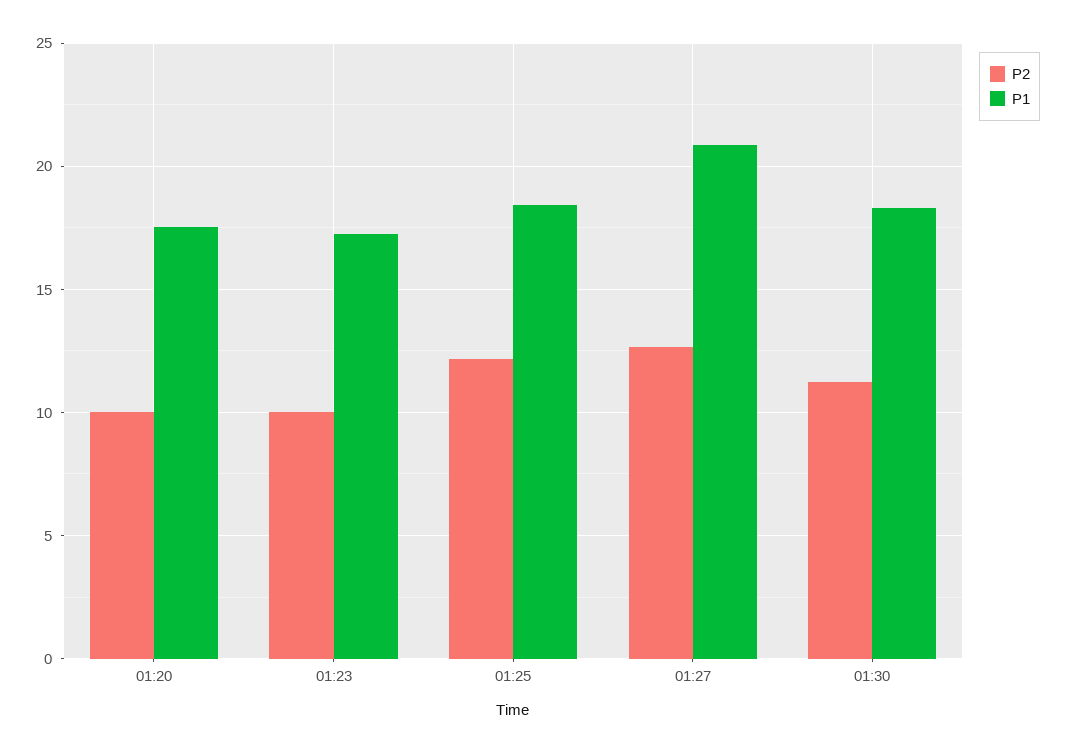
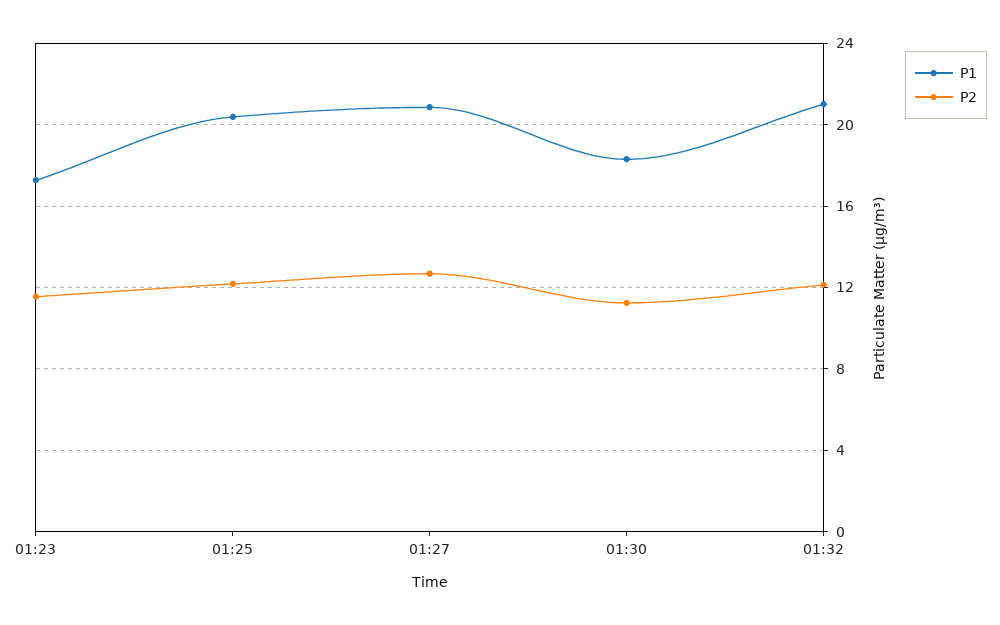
P2, 01:20: 10 -> none
P1, 01:20: 17.5 -> none
P2, 01:23: 10 -> 11.5
P1, 01:25: 18.5 -> 20.5
P1, 01:32: none -> 21
P2, 01:32: none -> 12

